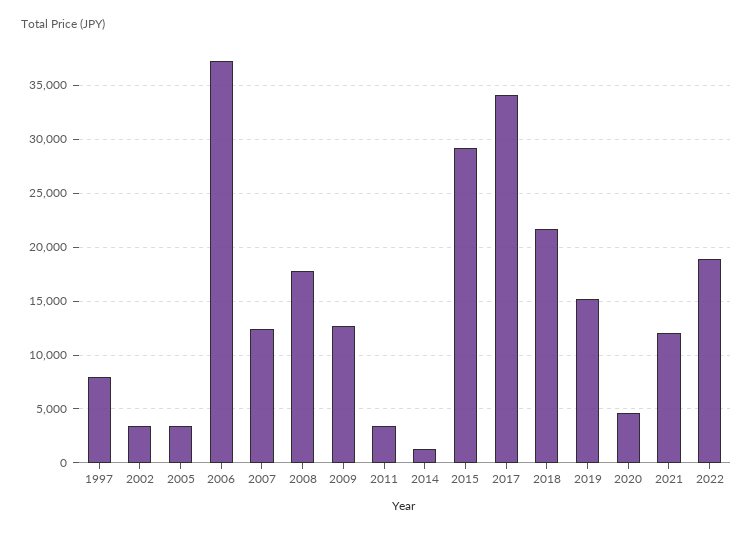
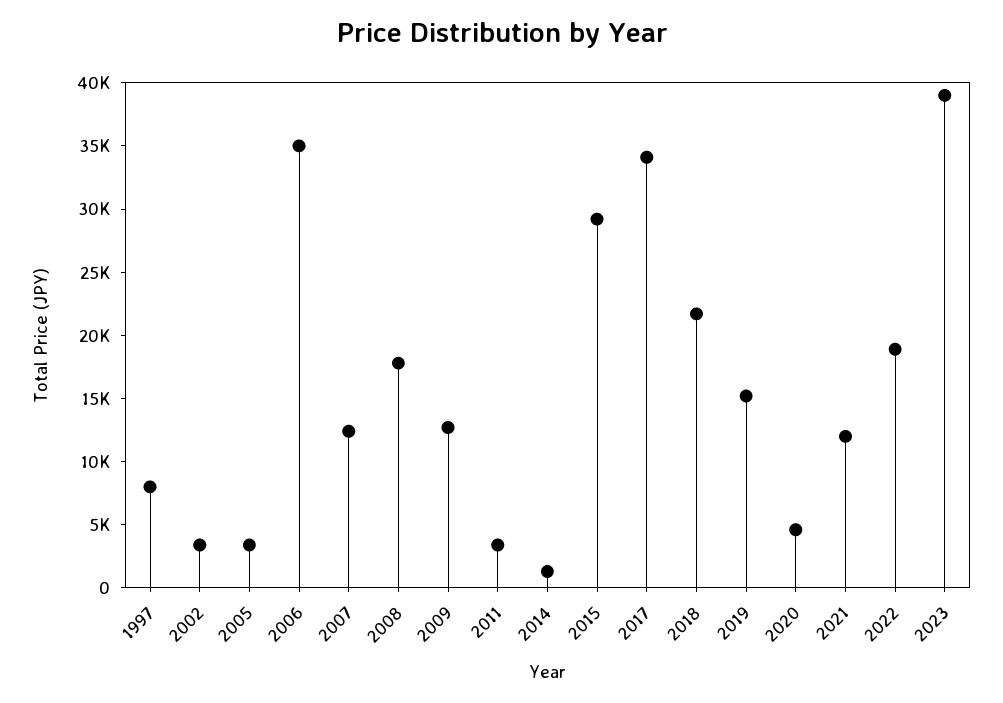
2006: 37000 -> 35000
2023: none -> 39000

